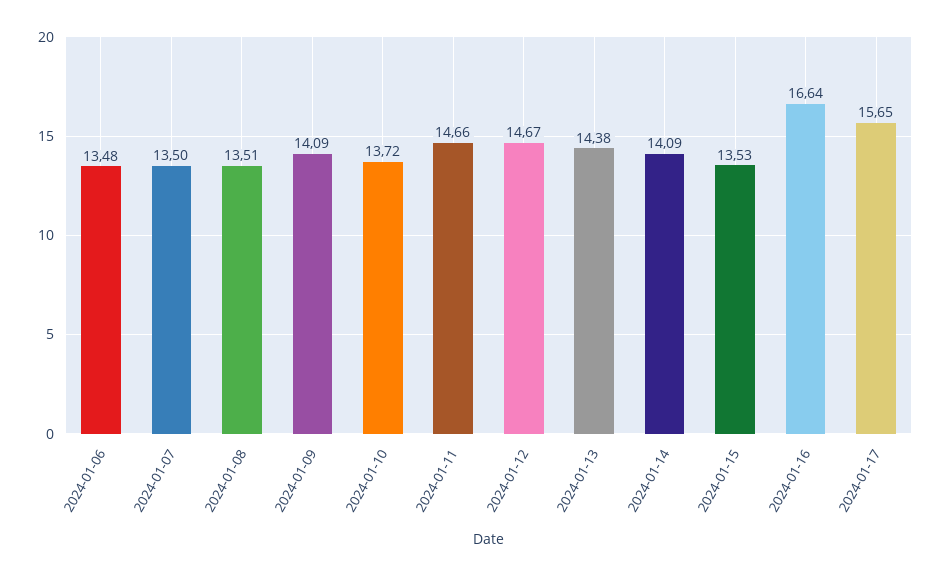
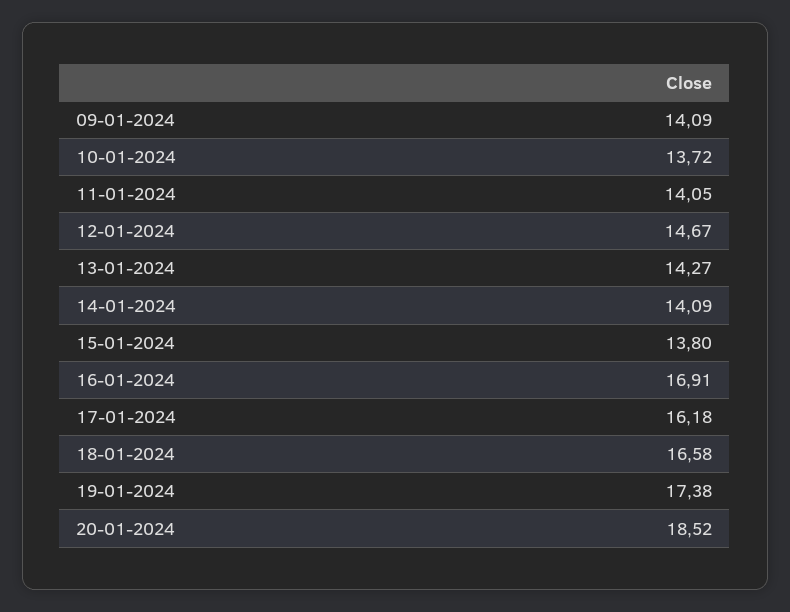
2024-01-06: 13.48 -> none
2024-01-07: 13.5 -> none
2024-01-08: 13.51 -> none
2024-01-11: 14.66 -> 14.05
2024-01-13: 14.38 -> 14.27
2024-01-15: 13.53 -> 13.8
2024-01-16: 16.64 -> 16.91
2024-01-17: 15.65 -> 16.18
18-01-2024: none -> 16.58
19-01-2024: none -> 17.38
20-01-2024: none -> 18.52

